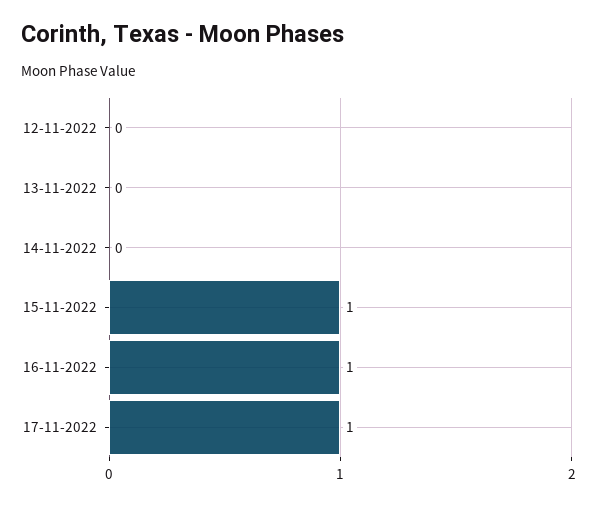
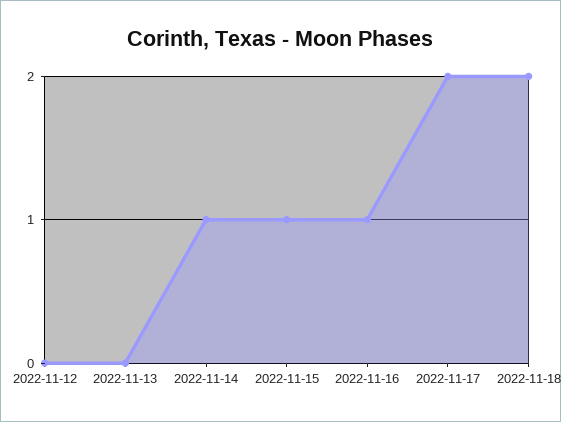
14-11-2022: 0 -> 1
17-11-2022: 1 -> 2
2022-11-18: none -> 2

